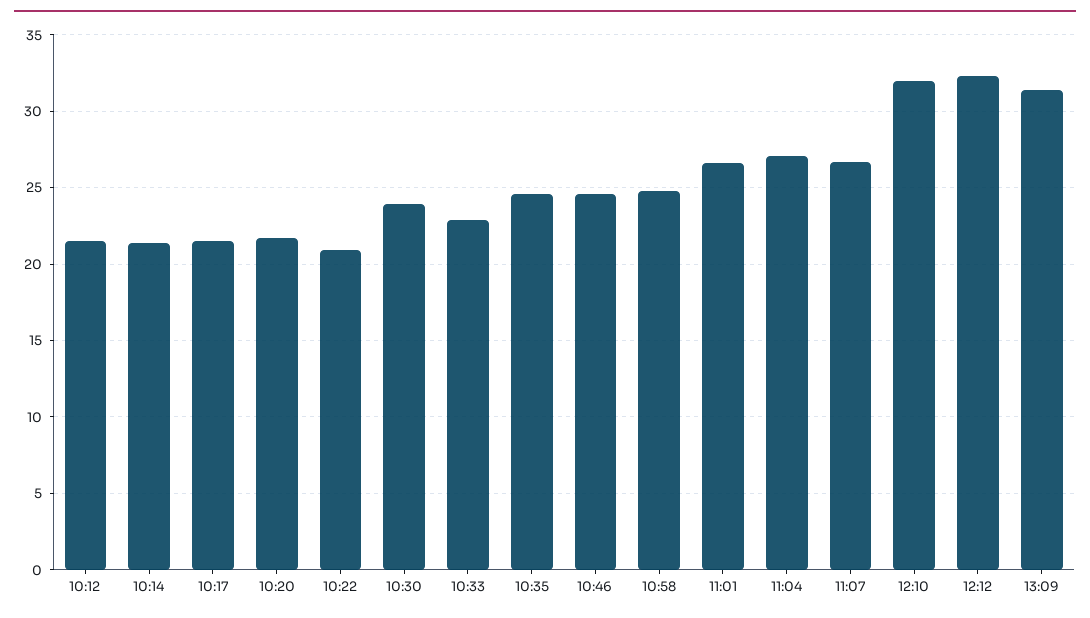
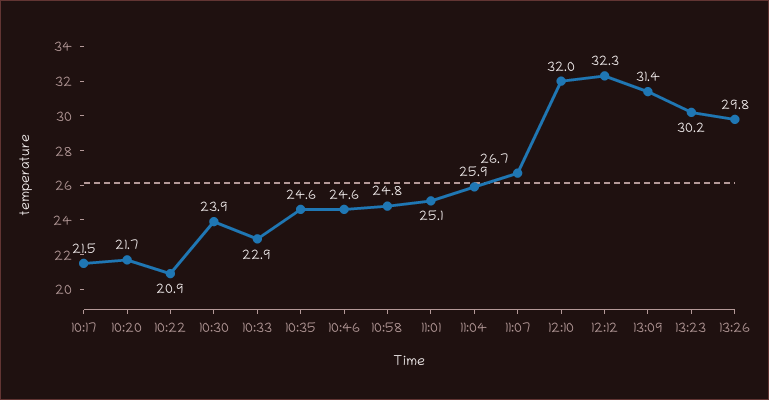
10:12: 21.5 -> none
10:14: 21.5 -> none
11:01: 26.5 -> 25.1
11:04: 27 -> 25.9
13:23: none -> 30.2
13:26: none -> 29.8

